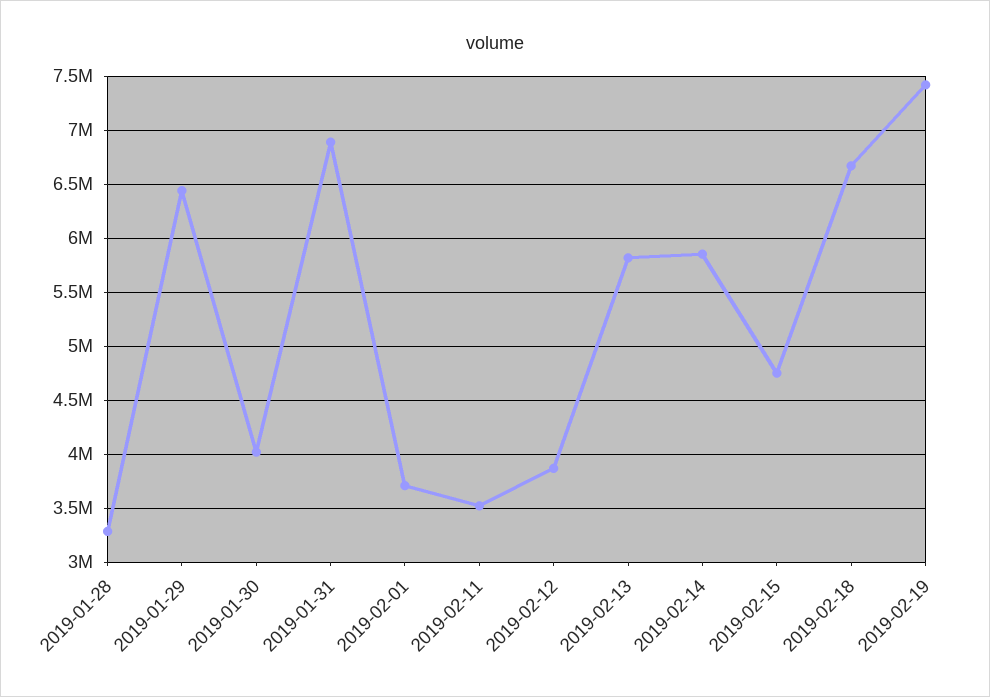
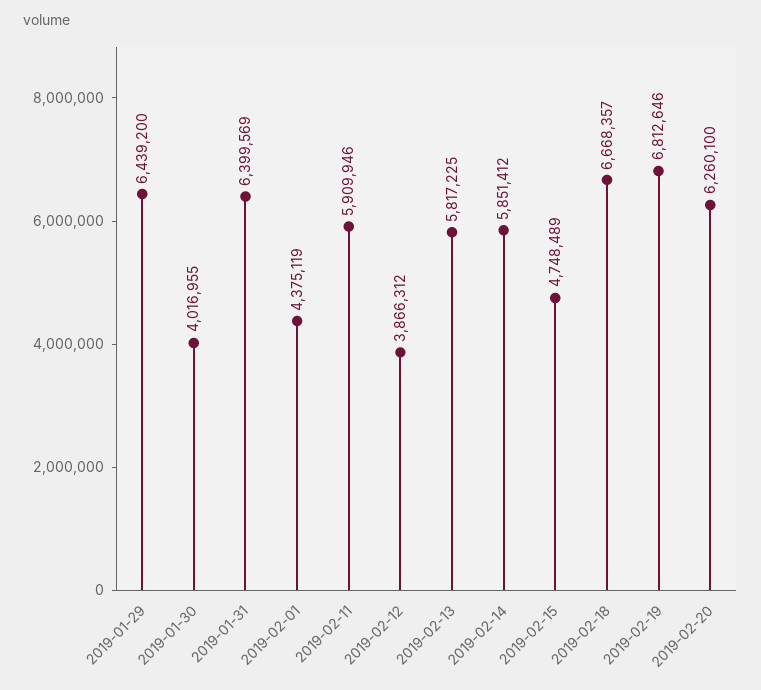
2019-01-28: 3300000 -> none
2019-01-31: 6900000 -> 6399569
2019-02-01: 3700000 -> 4375119
2019-02-11: 3500000 -> 5909946
2019-02-19: 7400000 -> 6812646
2019-02-20: none -> 6260100

